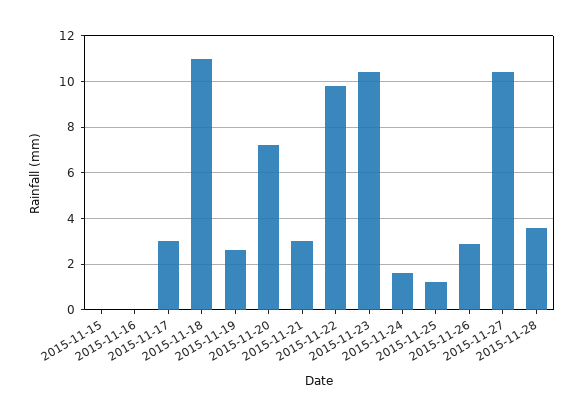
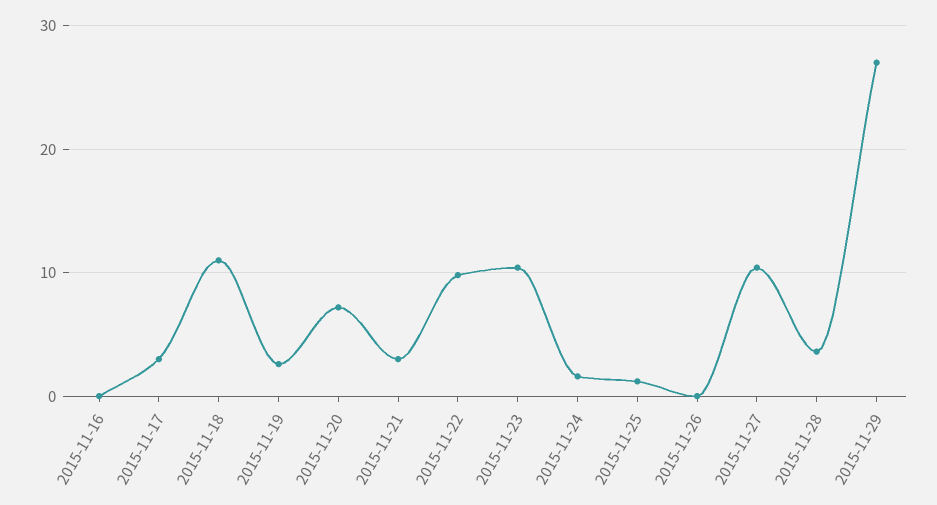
2015-11-15: 0 -> none
2015-11-26: 3 -> 0
2015-11-29: none -> 27

